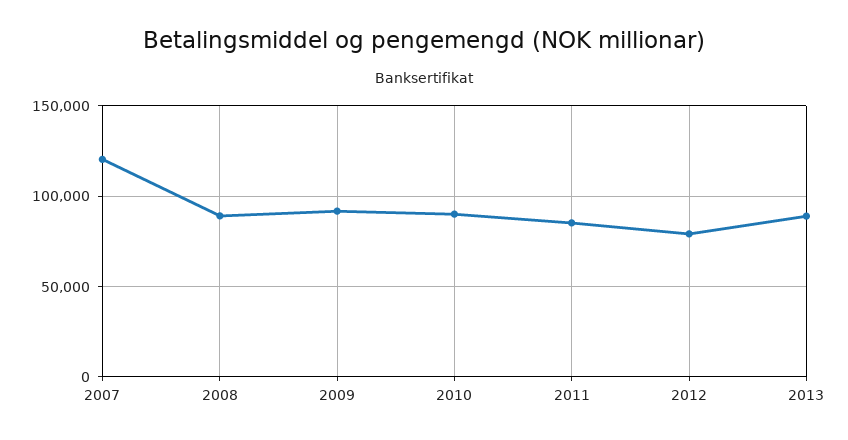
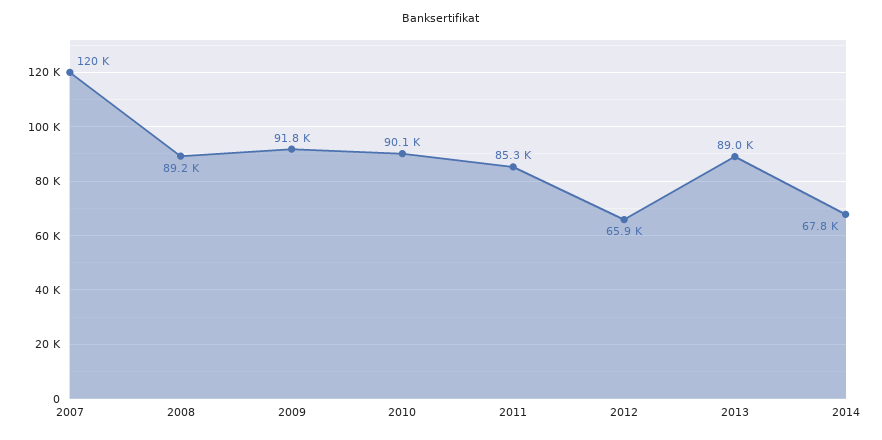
2012: 80000 -> 65900
2014: none -> 67800

